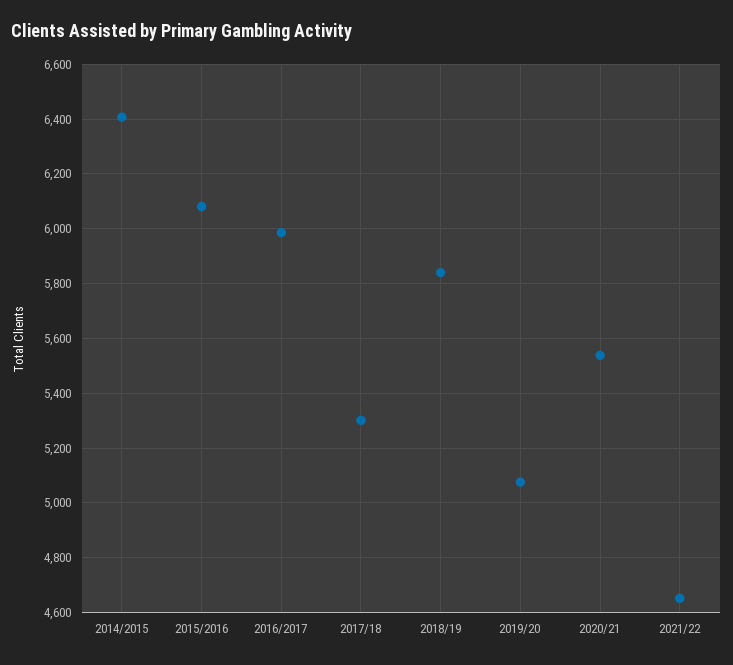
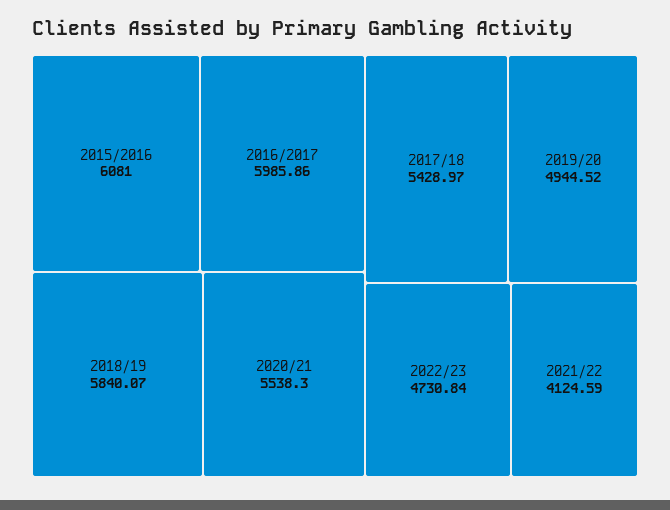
2014/2015: 6400 -> none
2017/18: 5300 -> 5428.97
2019/20: 5075 -> 4944.52
2021/22: 4650 -> 4124.59
2022/23: none -> 4730.84

